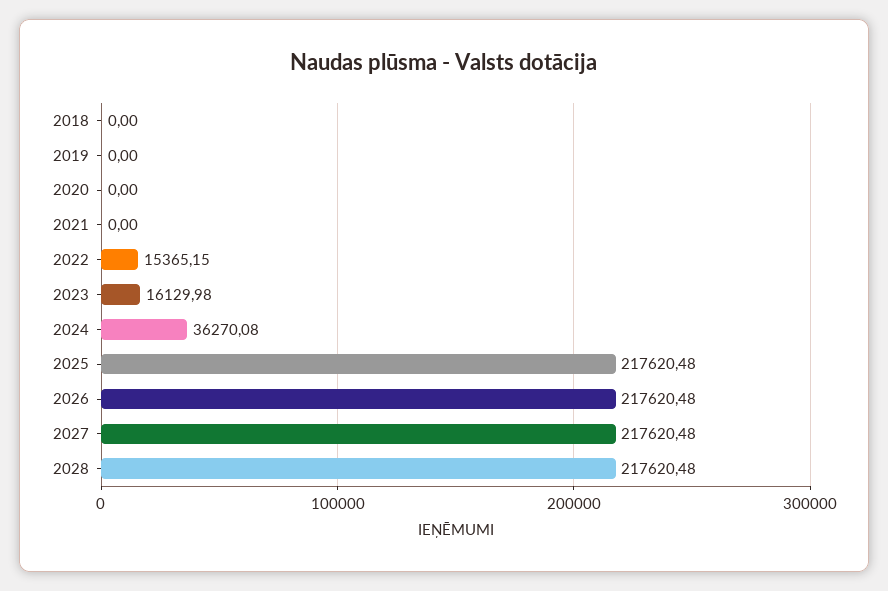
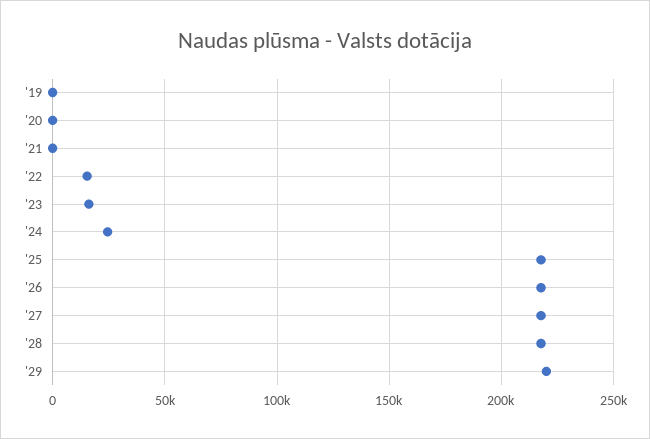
2018: 0 -> none
2024: 36270.08 -> 25000
'29: none -> 220000

